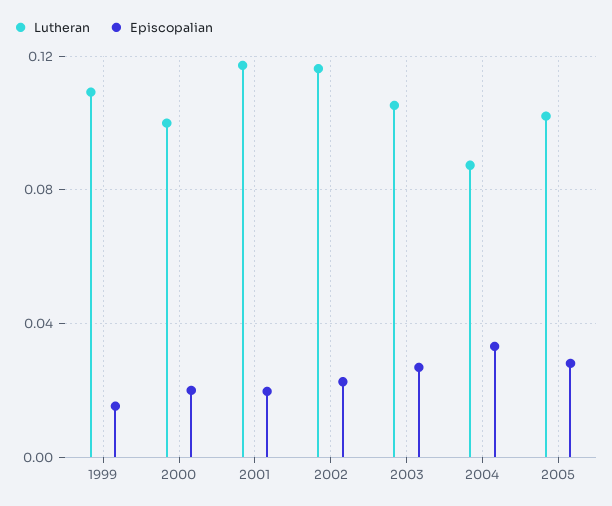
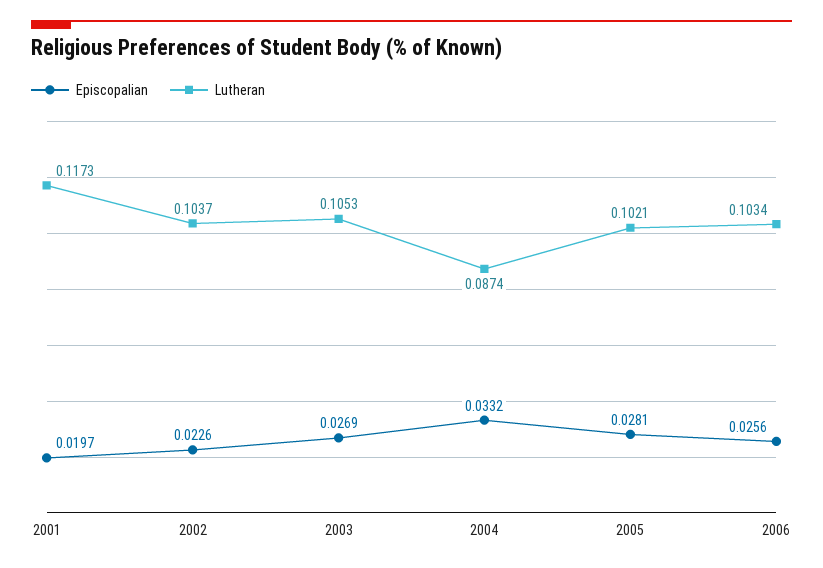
Lutheran, 1999: 0.11 -> none
Episcopalian, 1999: 0.015 -> none
Lutheran, 2000: 0.1 -> none
Episcopalian, 2000: 0.02 -> none
Lutheran, 2002: 0.115 -> 0.1037
Episcopalian, 2006: none -> 0.0256
Lutheran, 2006: none -> 0.1034

